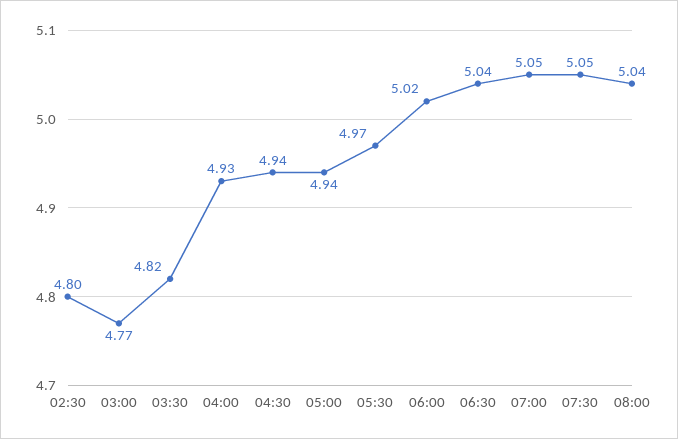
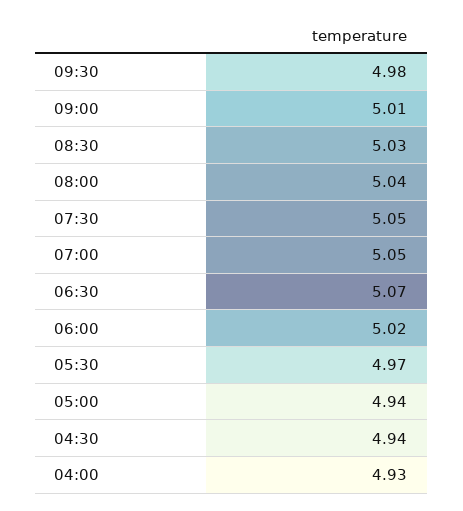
02:30: 4.8 -> none
03:00: 4.77 -> none
03:30: 4.82 -> none
06:30: 5.04 -> 5.07
09:30: none -> 4.98
09:00: none -> 5.01
08:30: none -> 5.03

